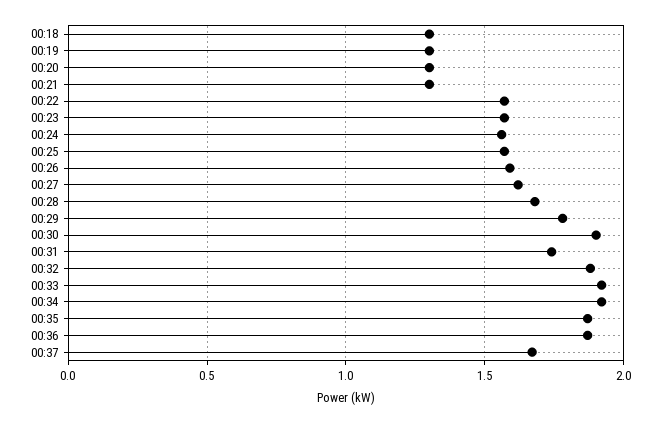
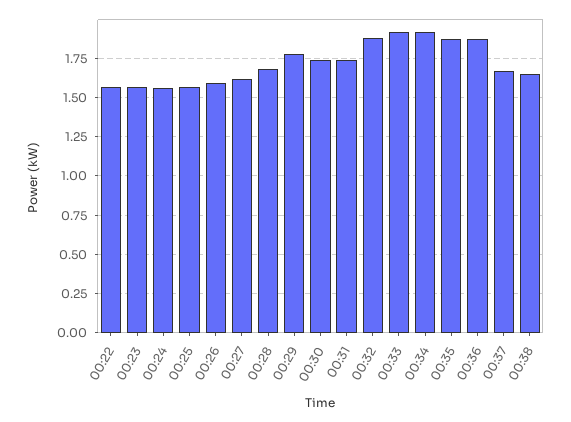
00:18: 1.3 -> none
00:19: 1.3 -> none
00:20: 1.3 -> none
00:21: 1.3 -> none
00:30: 1.9 -> 1.75
00:38: none -> 1.65

